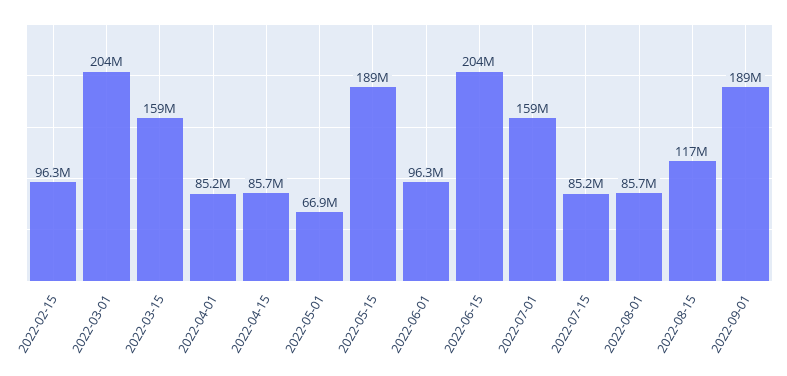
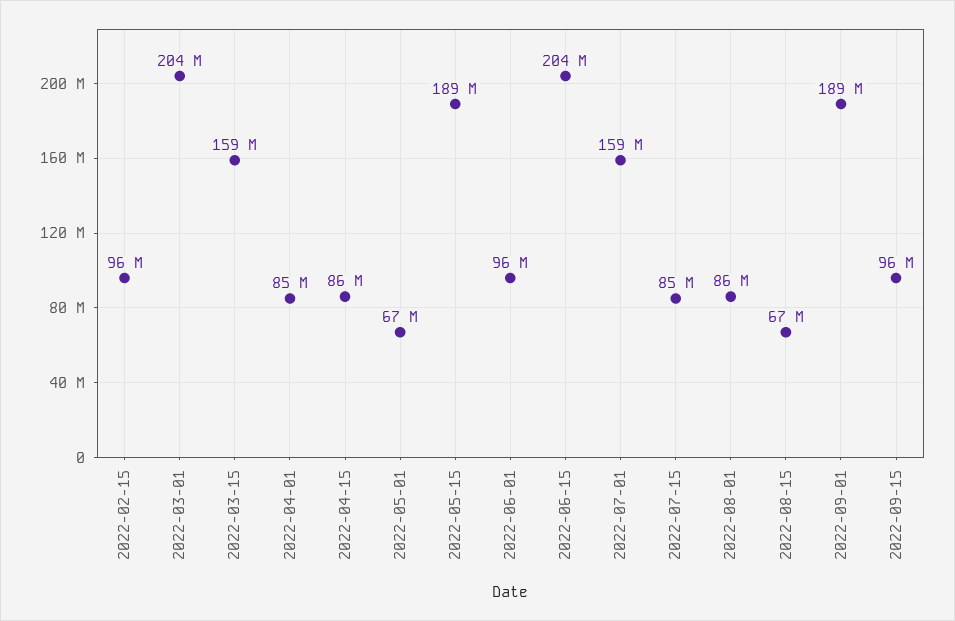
2022-08-15: 117000000 -> 67000000
2022-09-15: none -> 96000000

